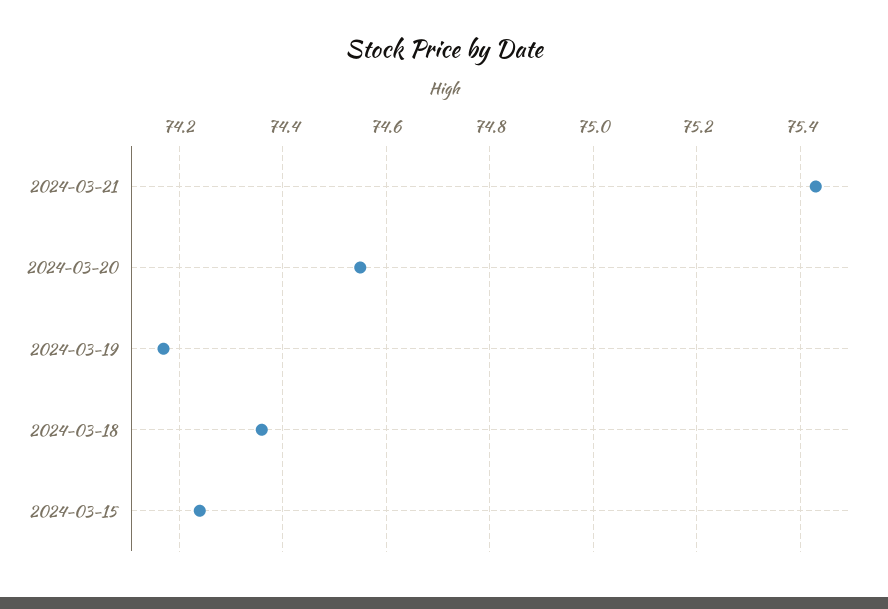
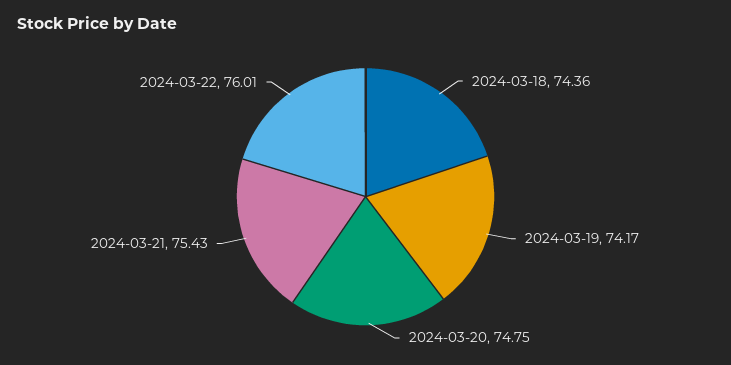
2024-03-20: 74.55 -> 74.75
2024-03-15: 74.25 -> none
2024-03-22: none -> 76.01

